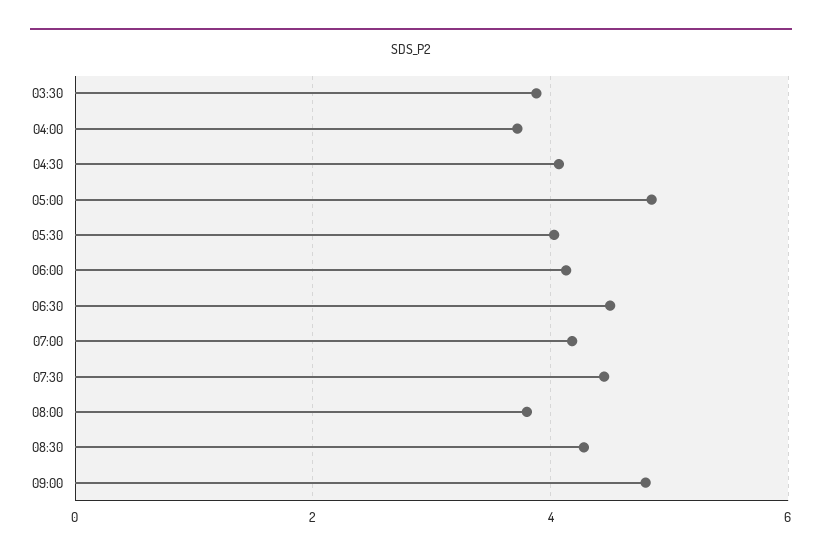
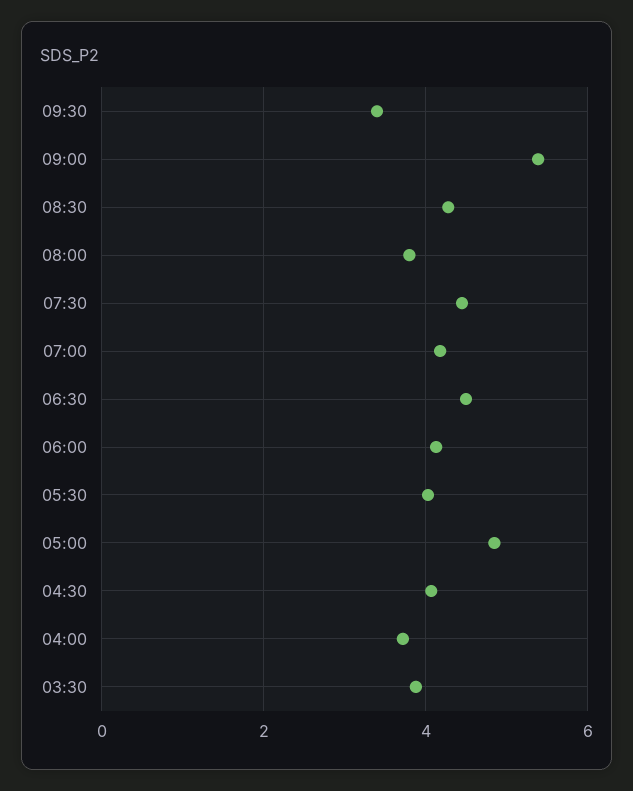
09:00: 4.8 -> 5.4
09:30: none -> 3.4

